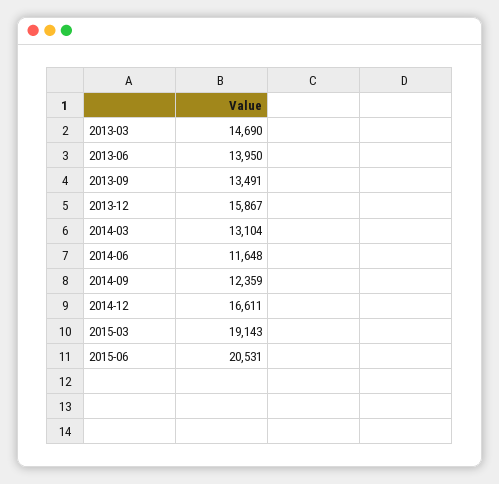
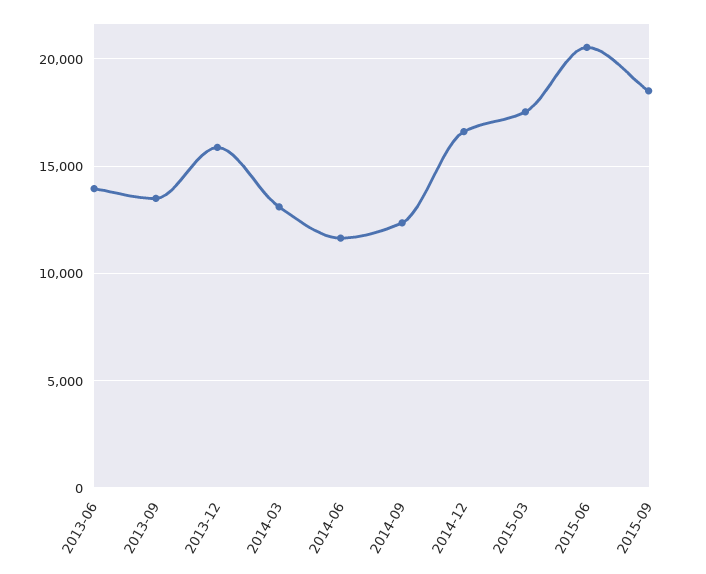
2013-03: 14690 -> none
2015-03: 19143 -> 17500
2015-09: none -> 18500

